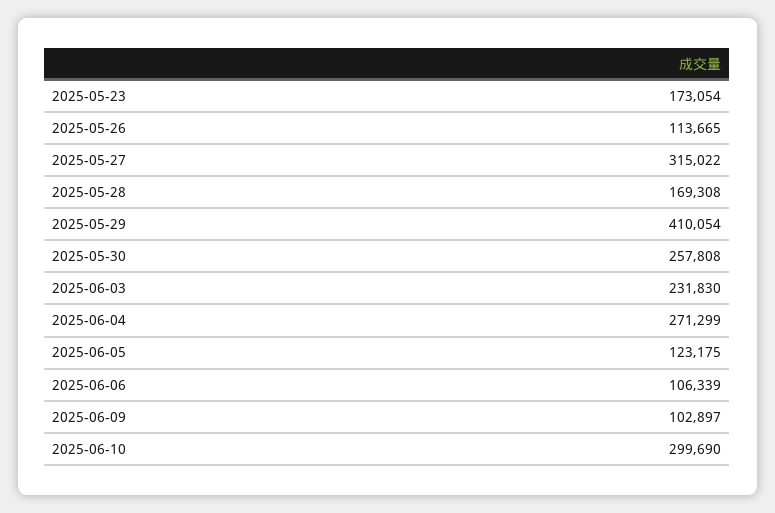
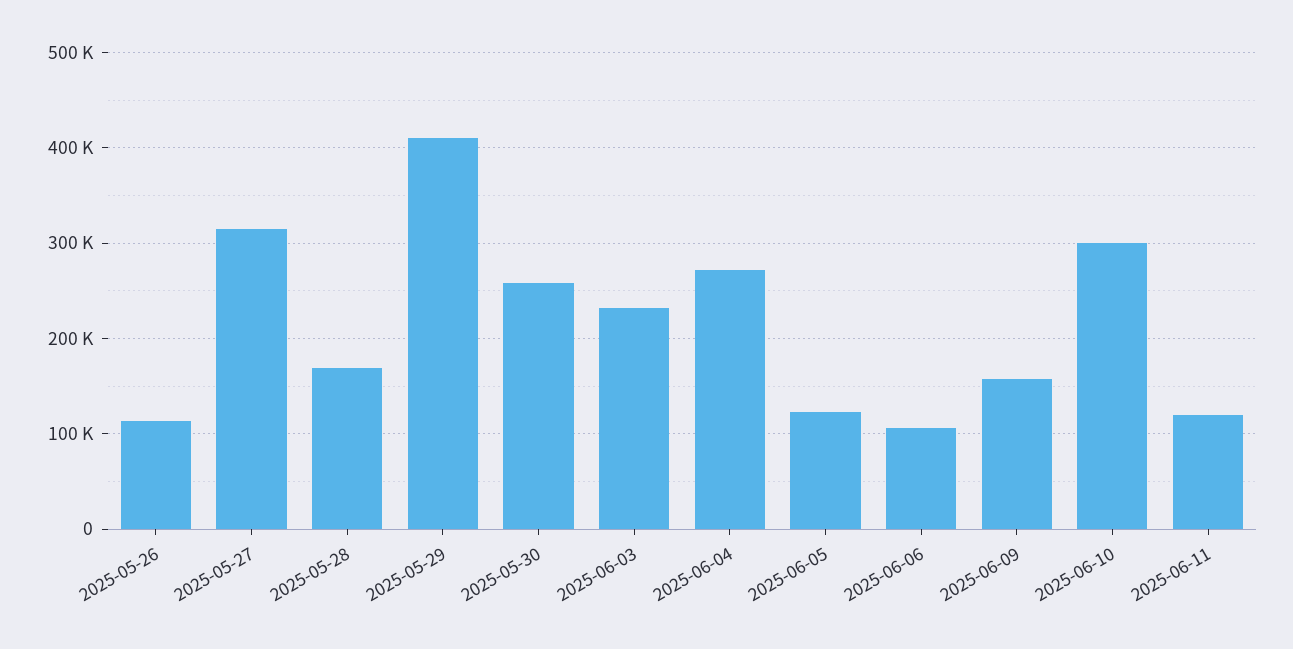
2025-05-23: 173054 -> none
2025-06-09: 102897 -> 160000
2025-06-11: none -> 120000

